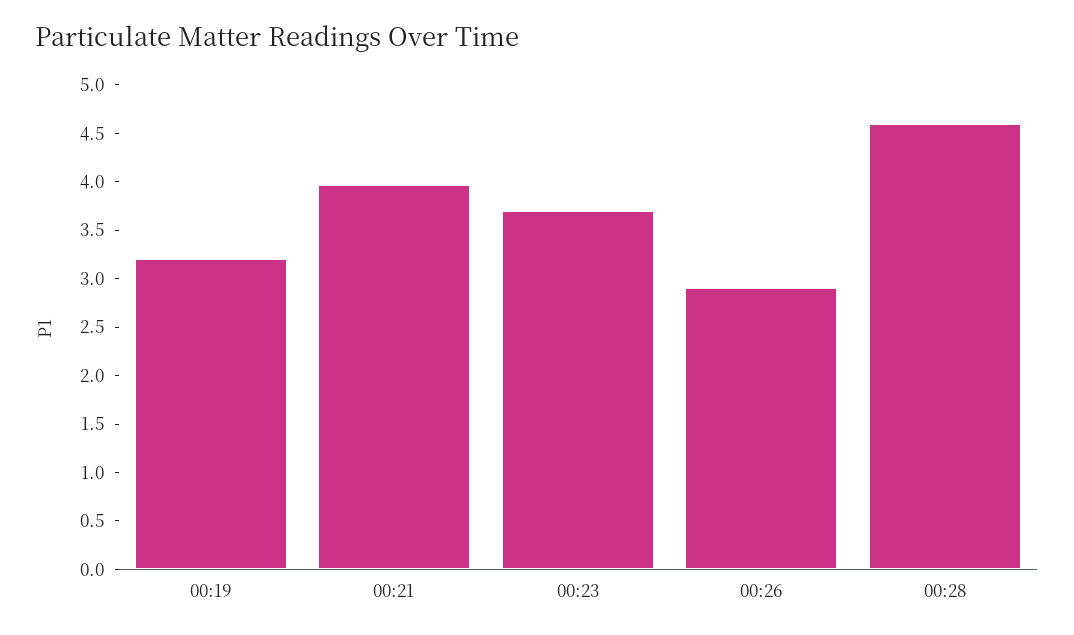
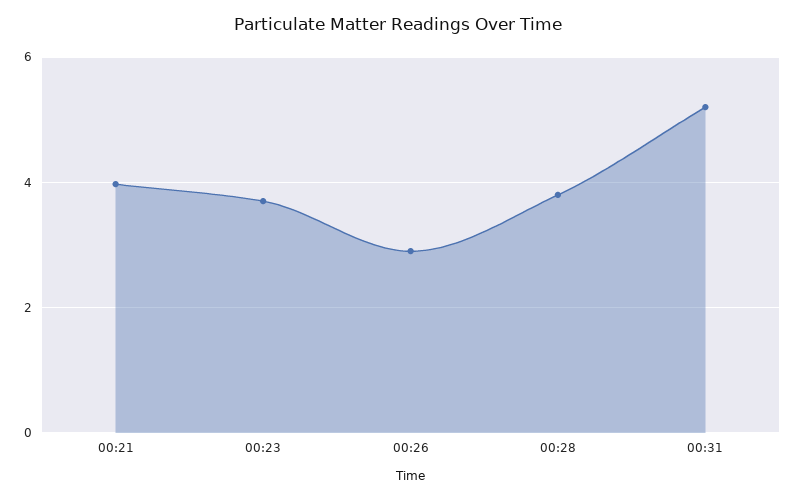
00:19: 3.2 -> none
00:28: 4.6 -> 3.8
00:31: none -> 5.2

